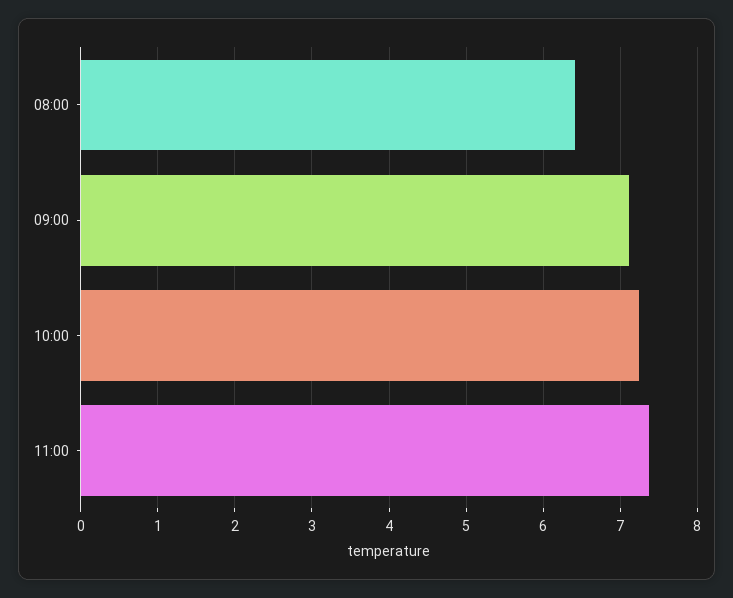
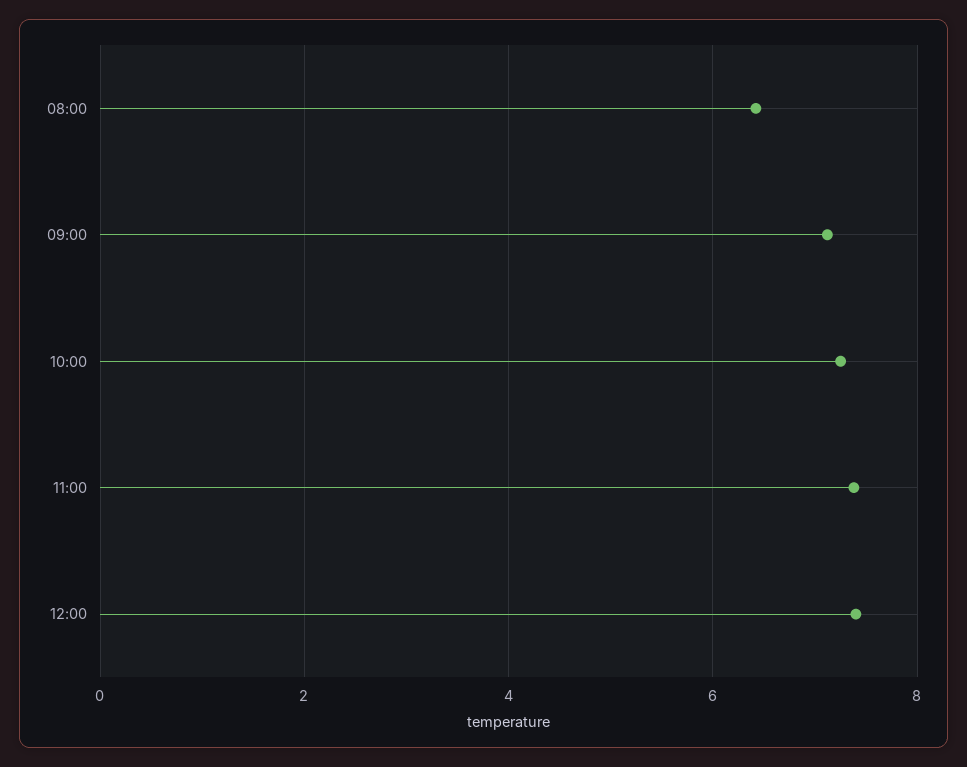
12:00: none -> 7.4

